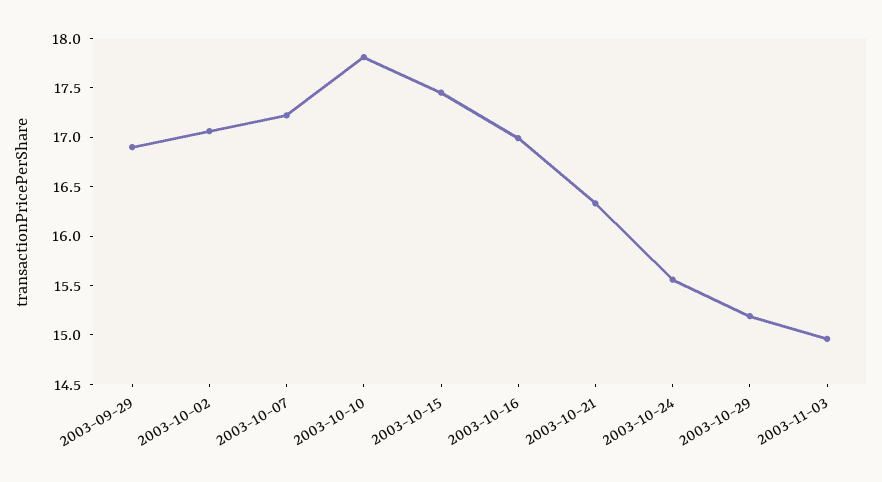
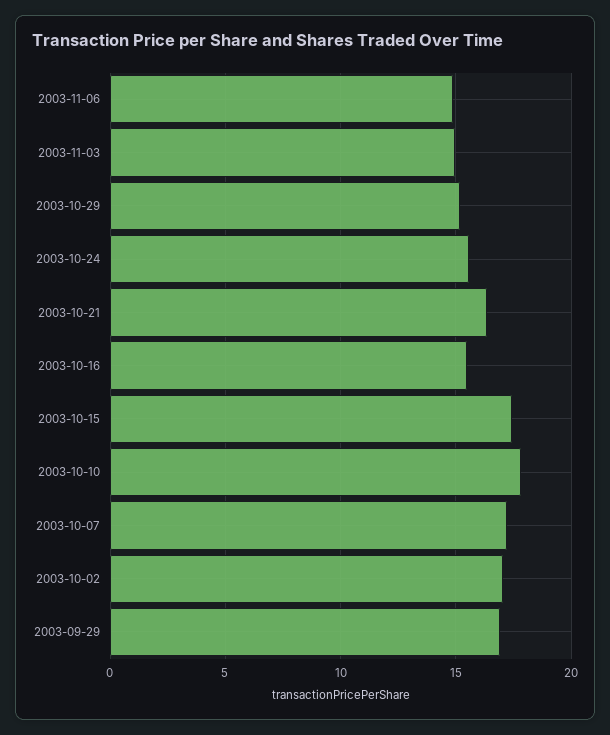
2003-10-16: 17 -> 15.5
2003-11-06: none -> 15

